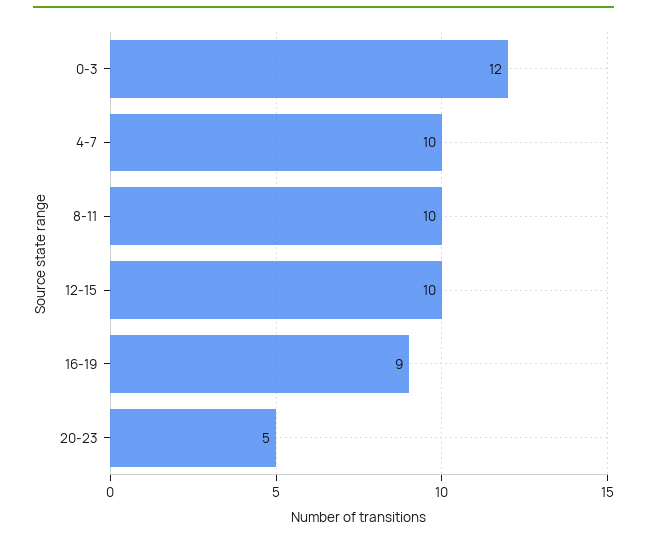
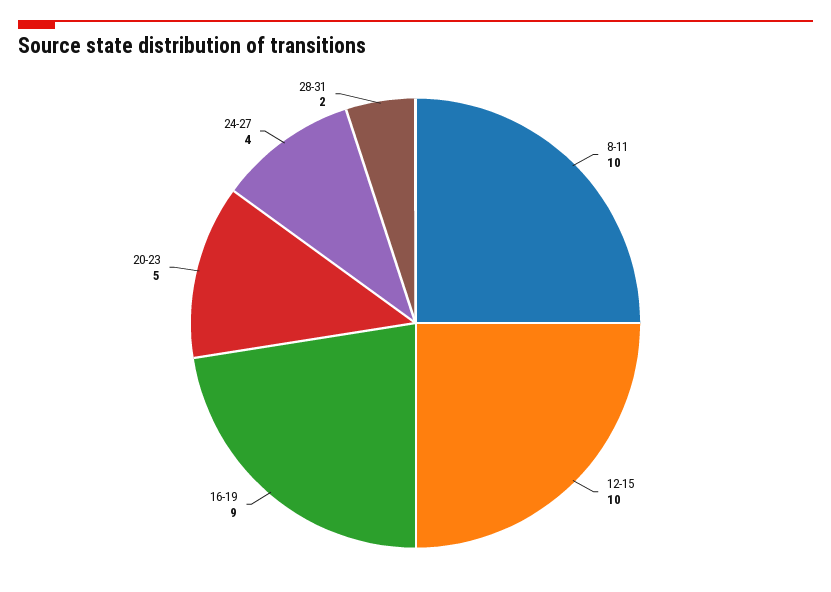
0-3: 12 -> none
4-7: 10 -> none
24-27: none -> 4
28-31: none -> 2

